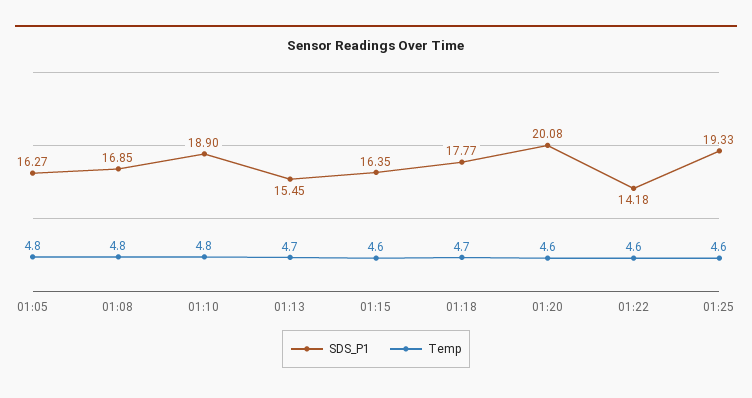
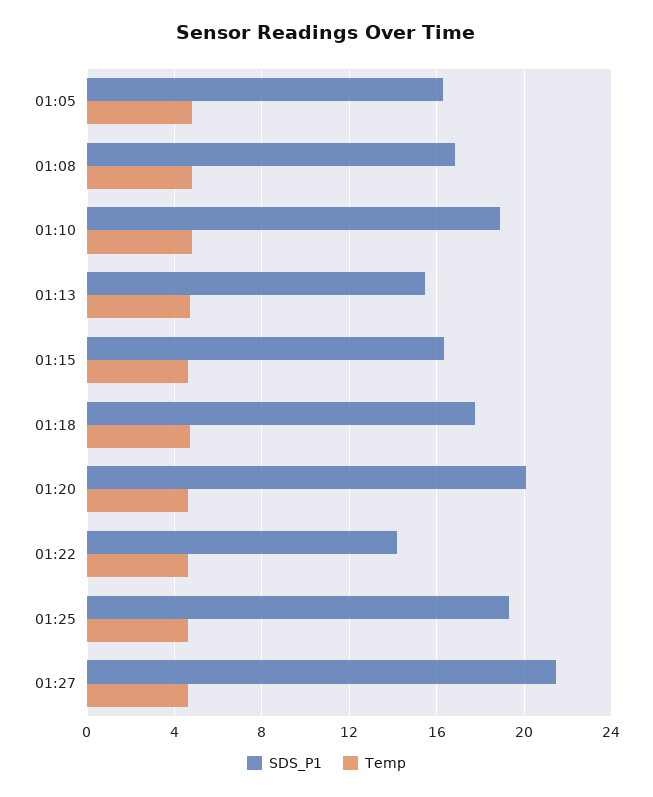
SDS_P1, 01:27: none -> 21.5
Temp, 01:27: none -> 4.5

